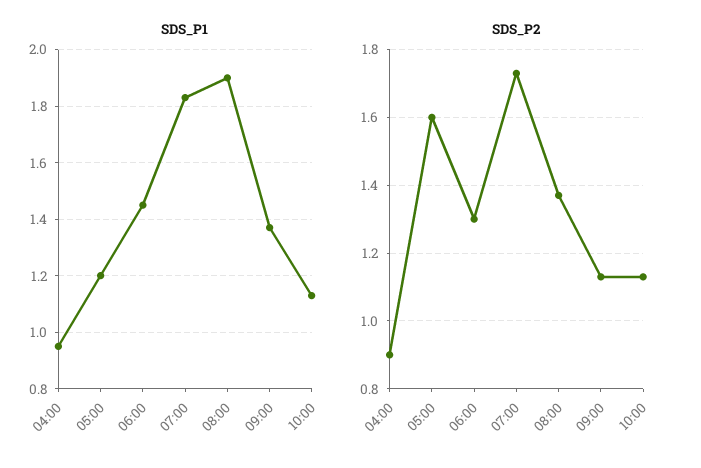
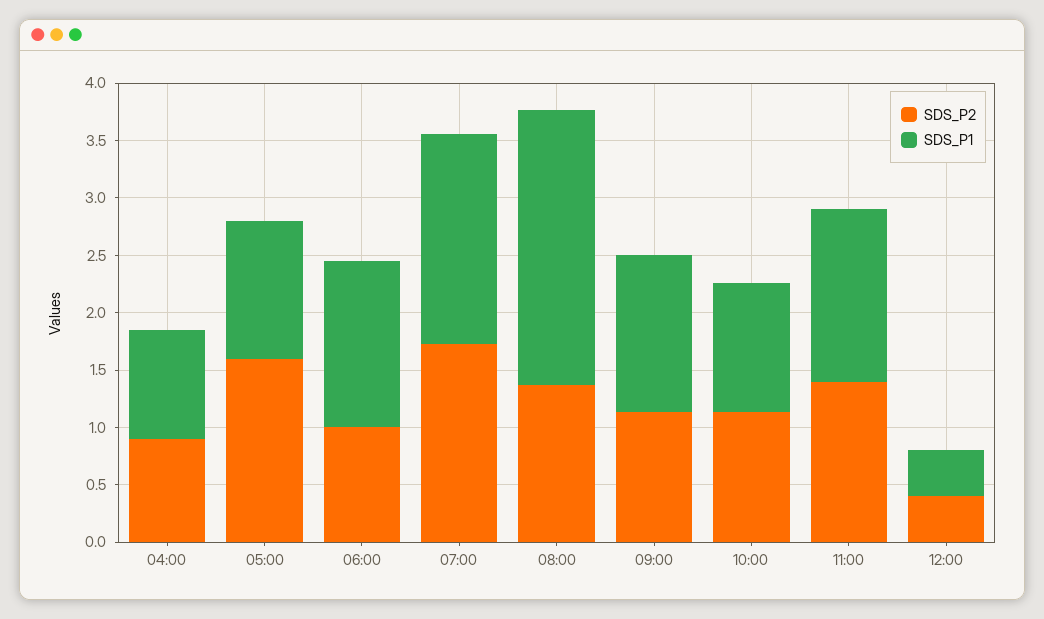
SDS_P1, 08:00: 1.9 -> 2.4
SDS_P2, 06:00: 1.3 -> 1
SDS_P2, 11:00: none -> 1.4
SDS_P1, 11:00: none -> 1.5
SDS_P2, 12:00: none -> 0.4
SDS_P1, 12:00: none -> 0.4

